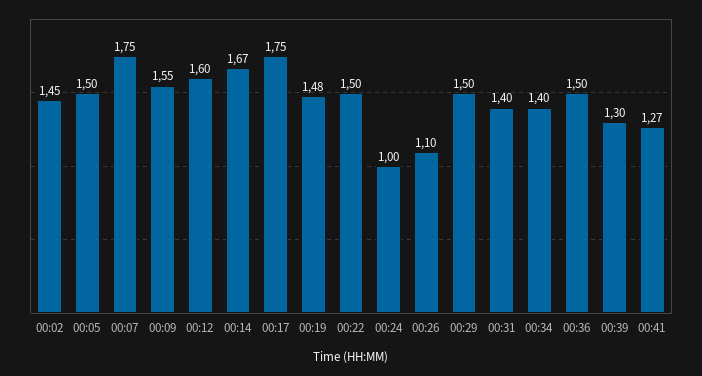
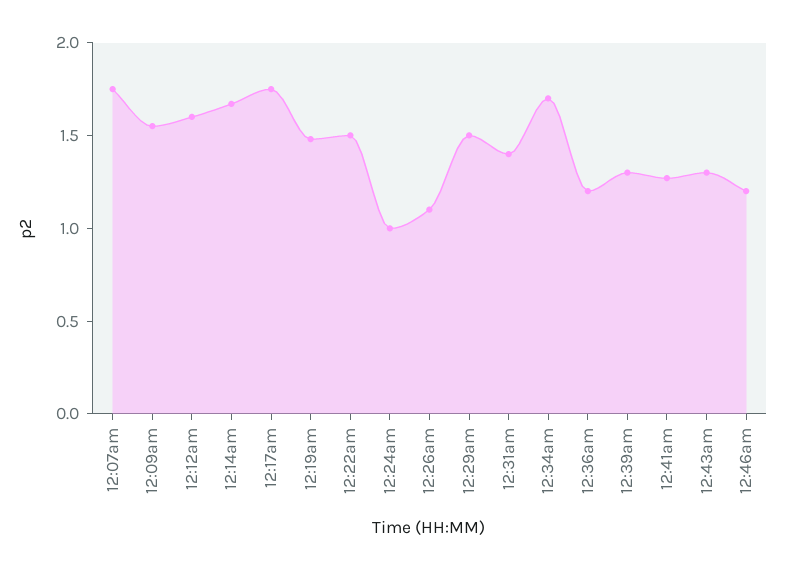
00:02: 1.45 -> none
00:05: 1.5 -> none
00:34: 1.4 -> 1.7
00:36: 1.5 -> 1.2
12:43am: none -> 1.3
12:46am: none -> 1.2

